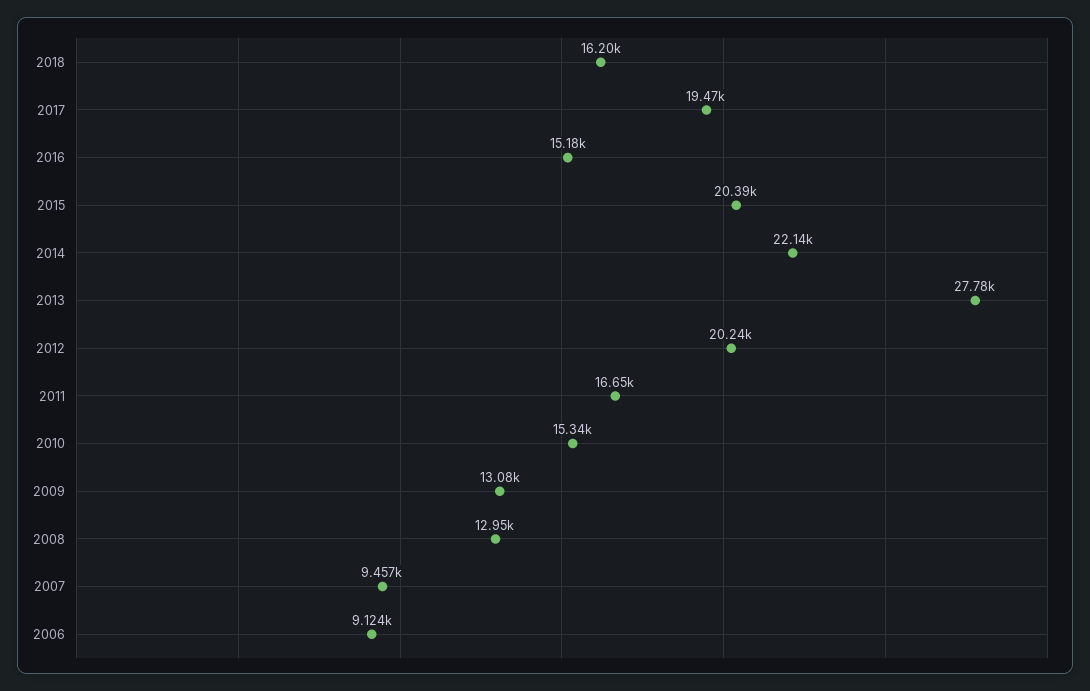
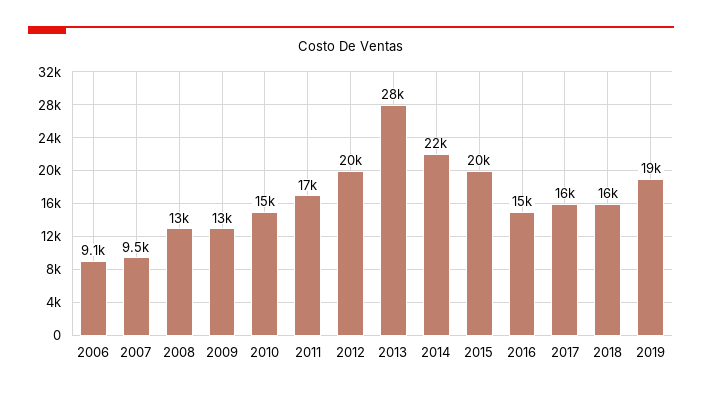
2017: 19470 -> 16000
2019: none -> 19000

